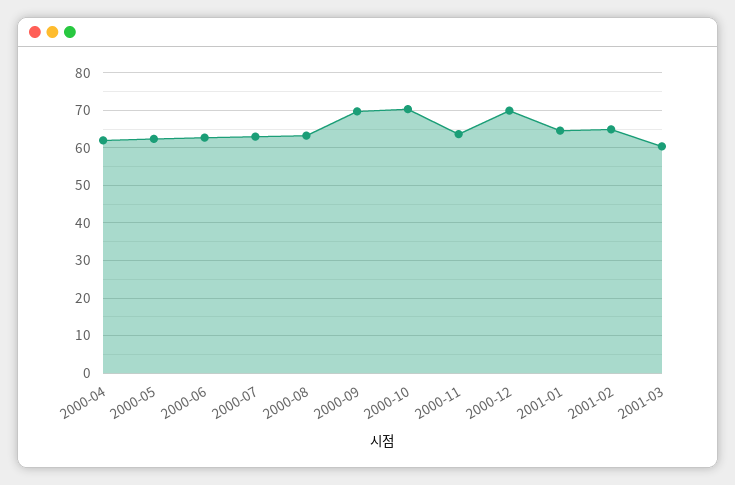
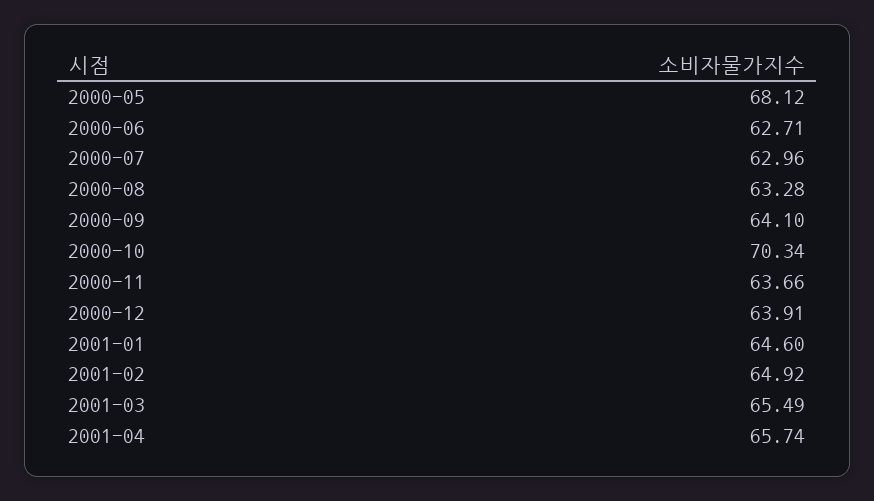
2000-04: 62 -> none
2000-05: 62 -> 68.12
2000-09: 70 -> 64.1
2000-12: 70 -> 63.91
2001-03: 60 -> 65.49
2001-04: none -> 65.74

